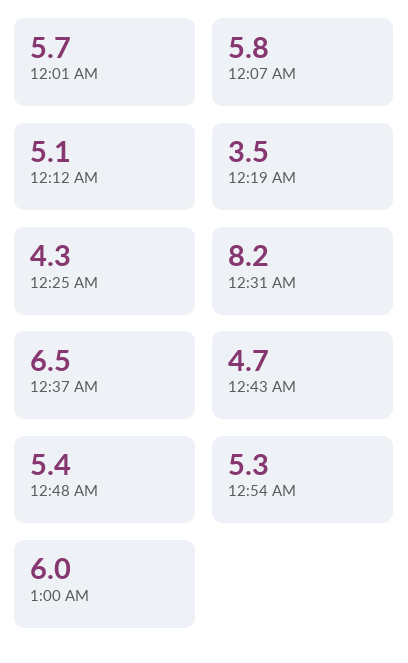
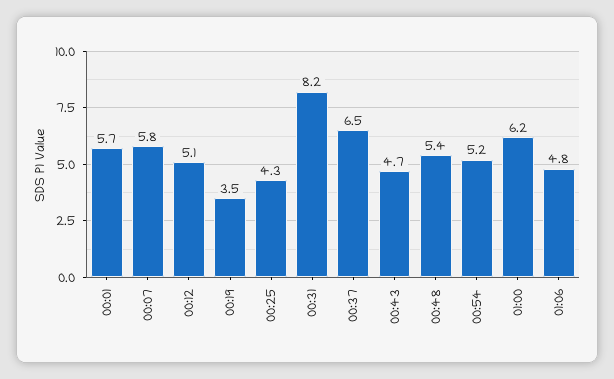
12:54 AM: 5.3 -> 5.2
1:00 AM: 6 -> 6.2
01:06: none -> 4.8

